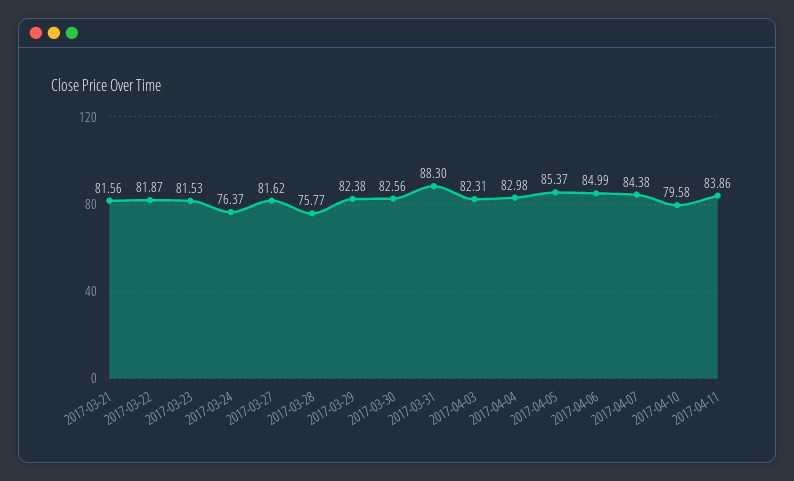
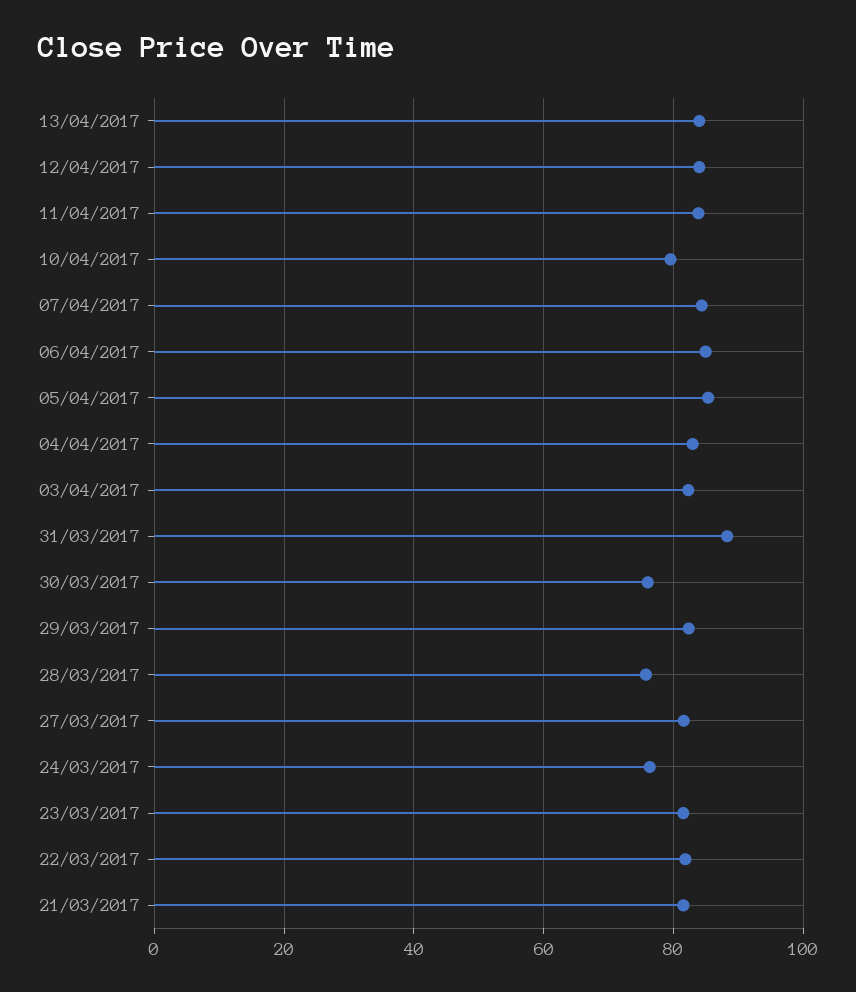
2017-03-30: 82.56 -> 76
13/04/2017: none -> 84
12/04/2017: none -> 84

